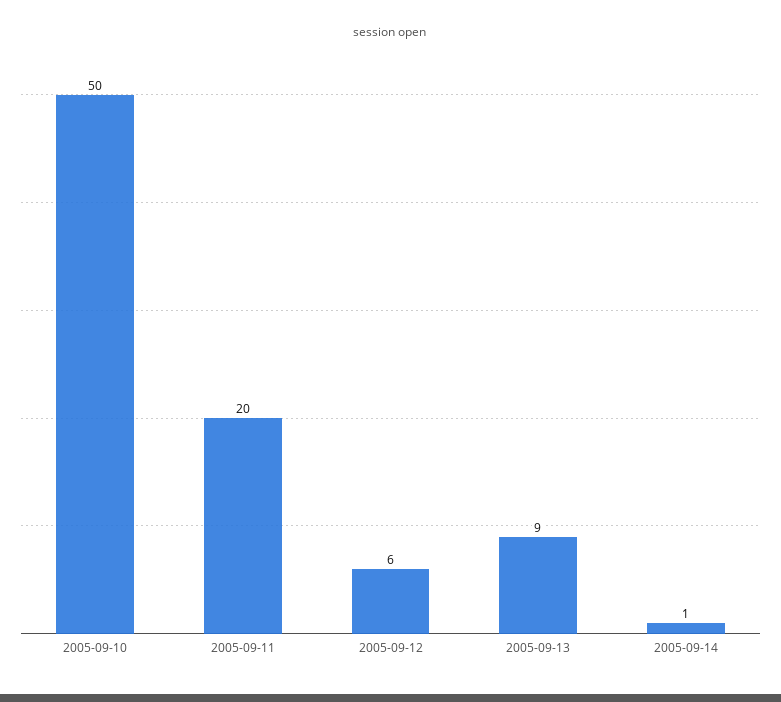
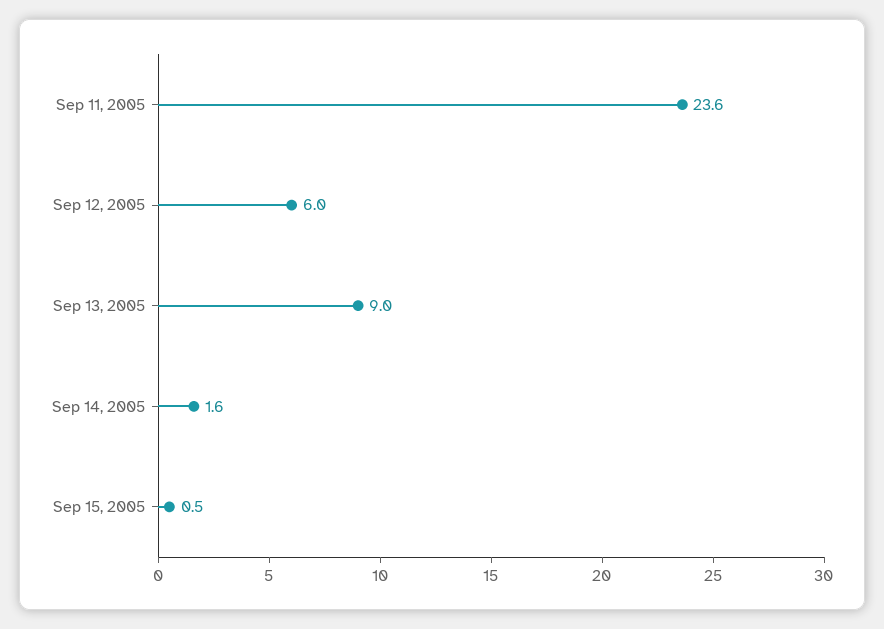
2005-09-10: 50 -> none
2005-09-11: 20 -> 23.6
2005-09-14: 1 -> 1.6
Sep 15, 2005: none -> 0.5

